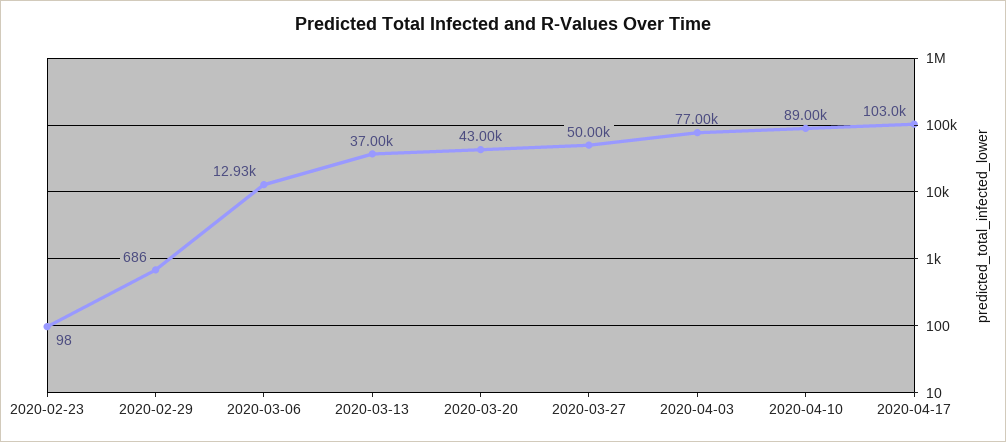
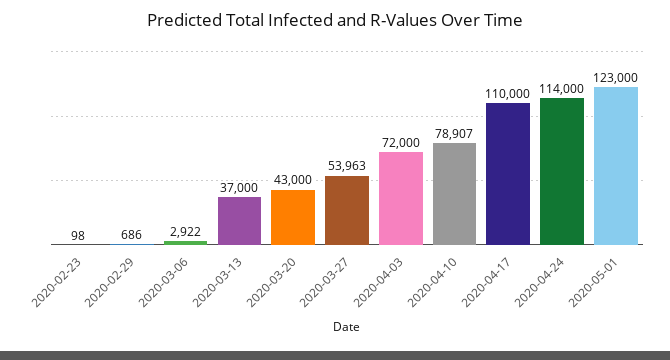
2020-03-06: 12930 -> 2922
2020-03-27: 50000 -> 53963
2020-04-03: 77000 -> 72000
2020-04-10: 89000 -> 78907
2020-04-17: 103000 -> 110000
2020-04-24: none -> 114000
2020-05-01: none -> 123000

